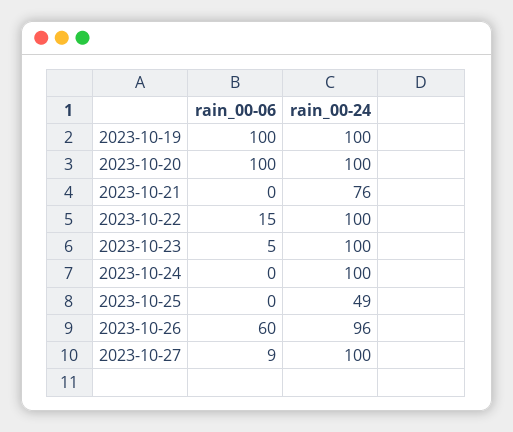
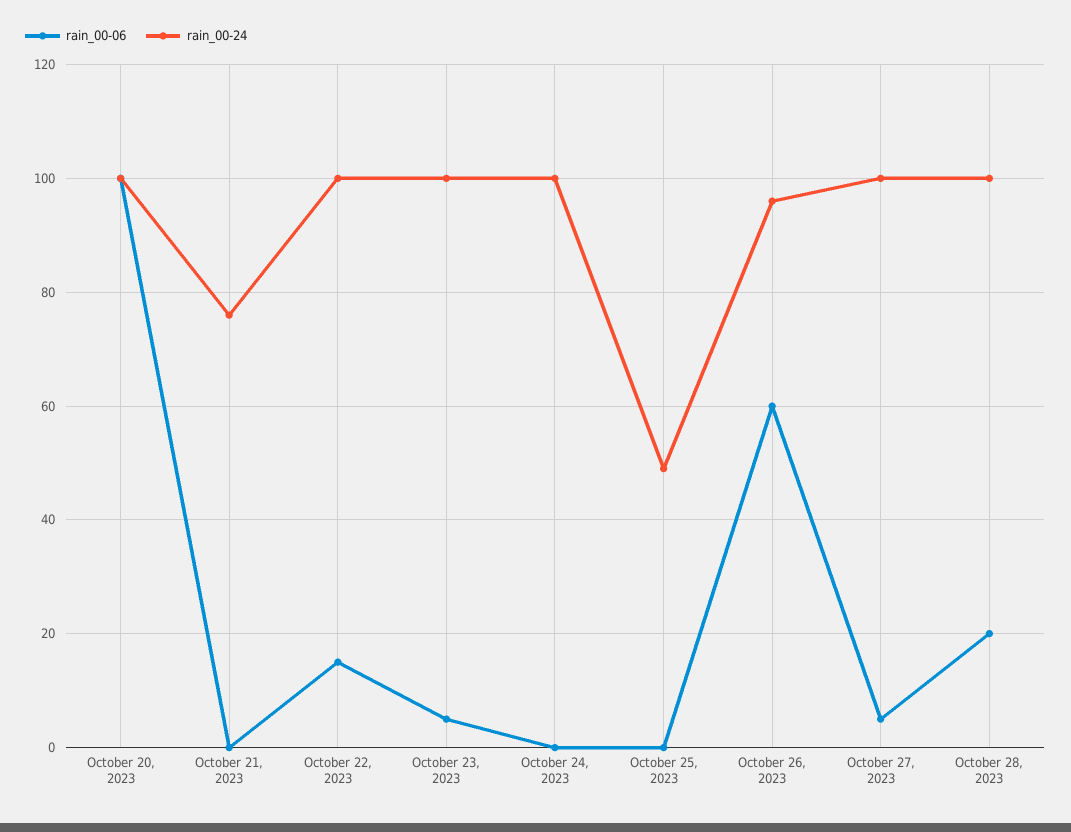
rain_00-06, 2023-10-19: 100 -> none
rain_00-24, 2023-10-19: 100 -> none
rain_00-06, 2023-10-27: 9 -> 5
rain_00-06, October 28, 2023: none -> 20
rain_00-24, October 28, 2023: none -> 100

